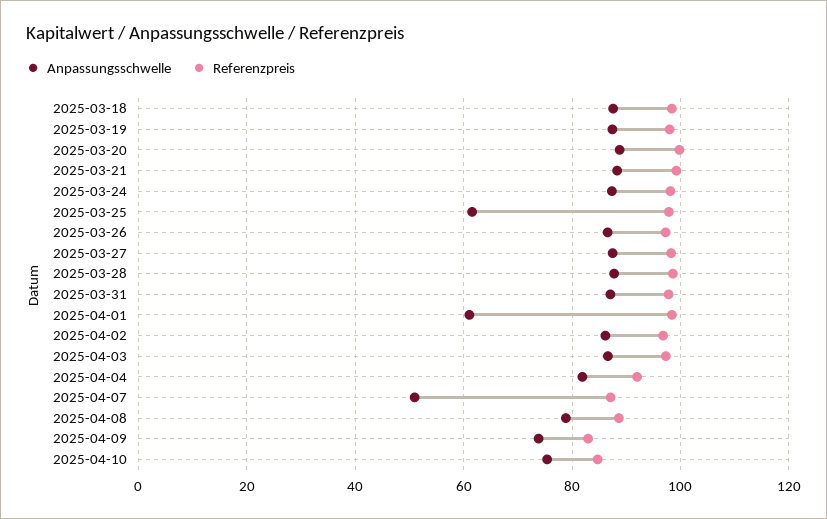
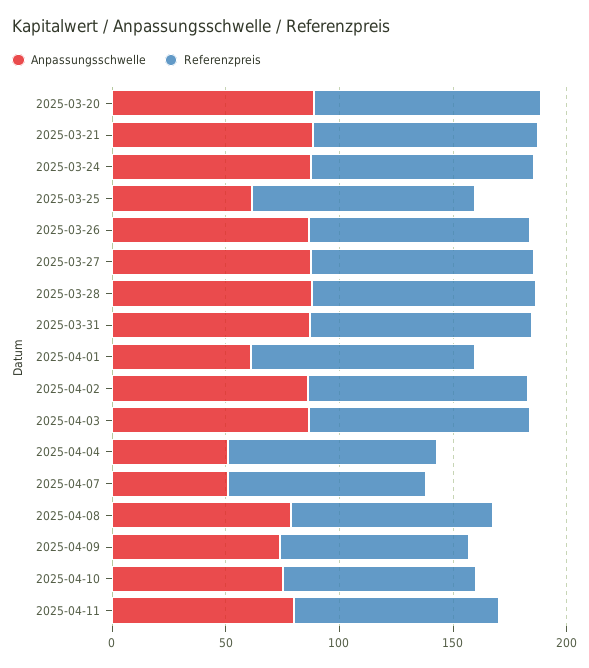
Anpassungsschwelle, 2025-03-18: 88 -> none
Referenzpreis, 2025-03-18: 98 -> none
Anpassungsschwelle, 2025-03-19: 88 -> none
Referenzpreis, 2025-03-19: 98 -> none
Anpassungsschwelle, 2025-04-04: 82 -> 50
Anpassungsschwelle, 2025-04-11: none -> 80
Referenzpreis, 2025-04-11: none -> 90

